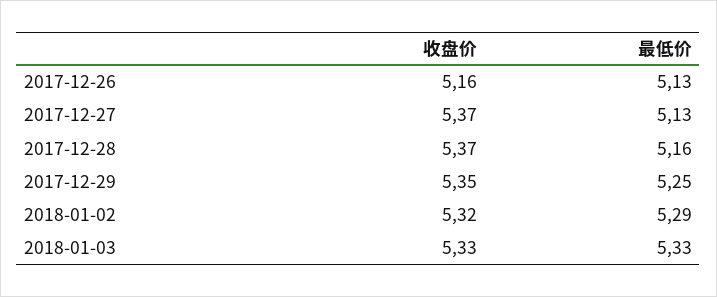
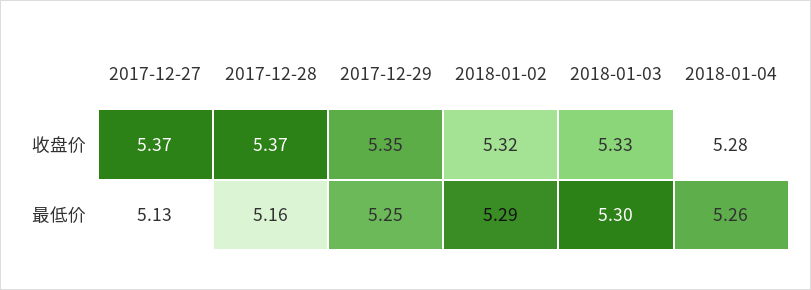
收盘价, 2017-12-26: 5.16 -> none
最低价, 2017-12-26: 5.13 -> none
最低价, 2018-01-03: 5.33 -> 5.3
收盘价, 2018-01-04: none -> 5.28
最低价, 2018-01-04: none -> 5.26

